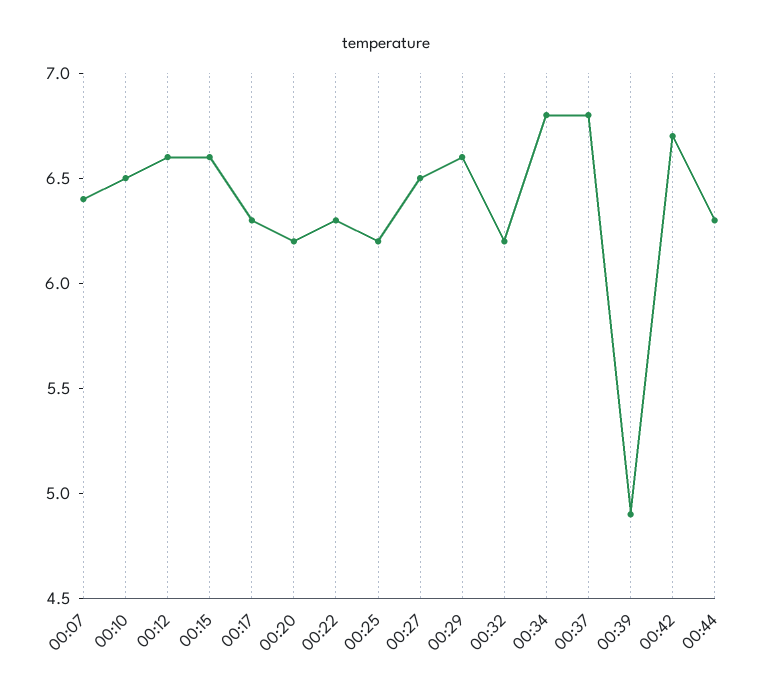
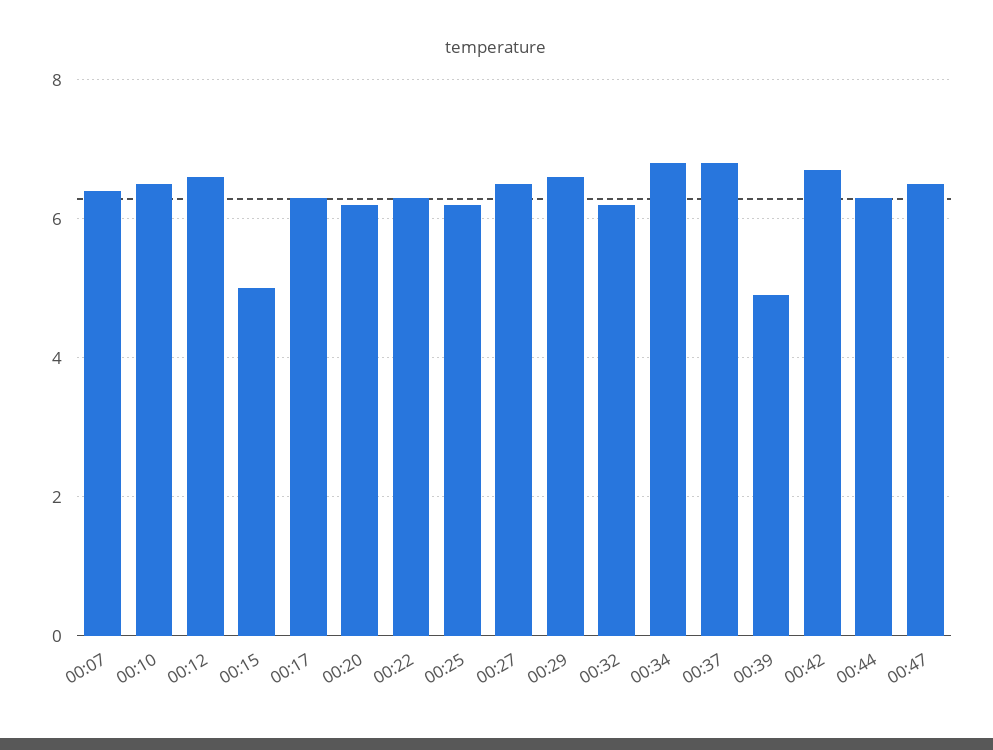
00:15: 6.6 -> 5
00:47: none -> 6.5

